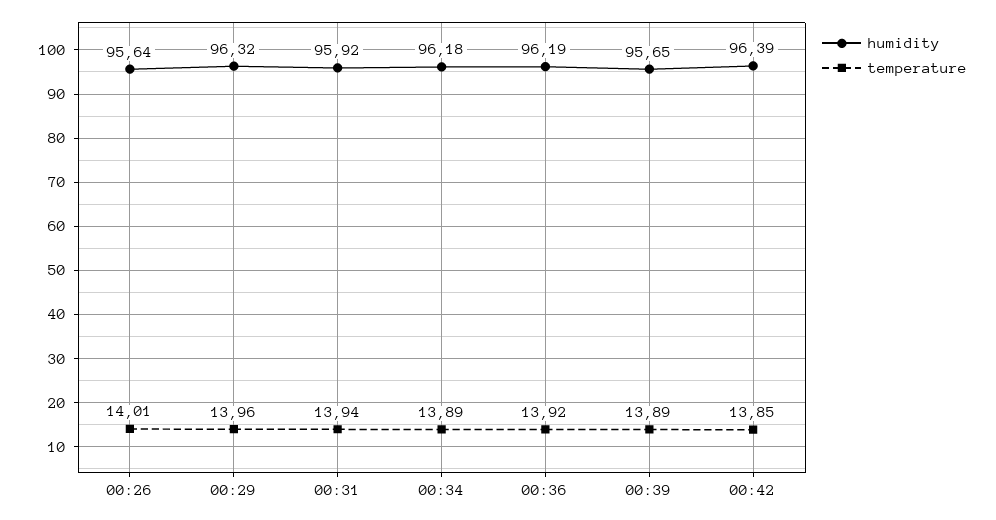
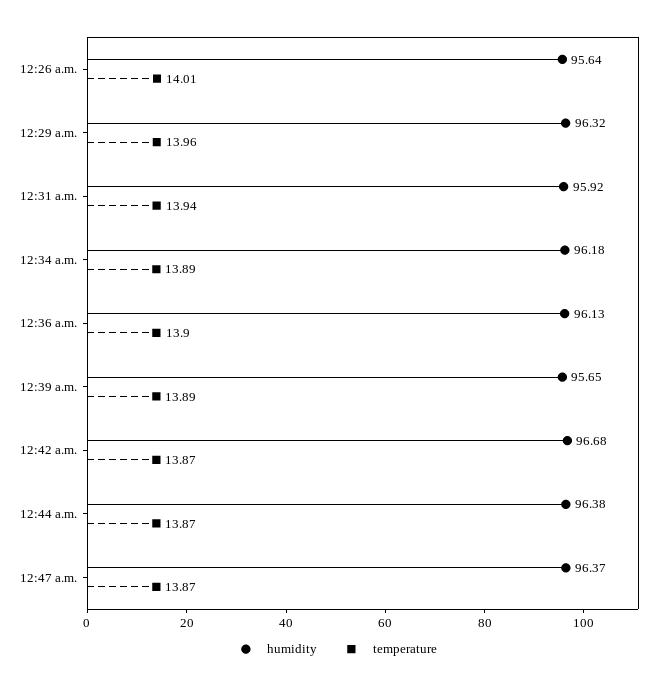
humidity, 00:36: 96.19 -> 96.13
temperature, 00:36: 13.92 -> 13.9
humidity, 00:42: 96.39 -> 96.68
temperature, 00:42: 13.85 -> 13.87
humidity, 12:44 a.m.: none -> 96.38
temperature, 12:44 a.m.: none -> 13.87
humidity, 12:47 a.m.: none -> 96.37
temperature, 12:47 a.m.: none -> 13.87

